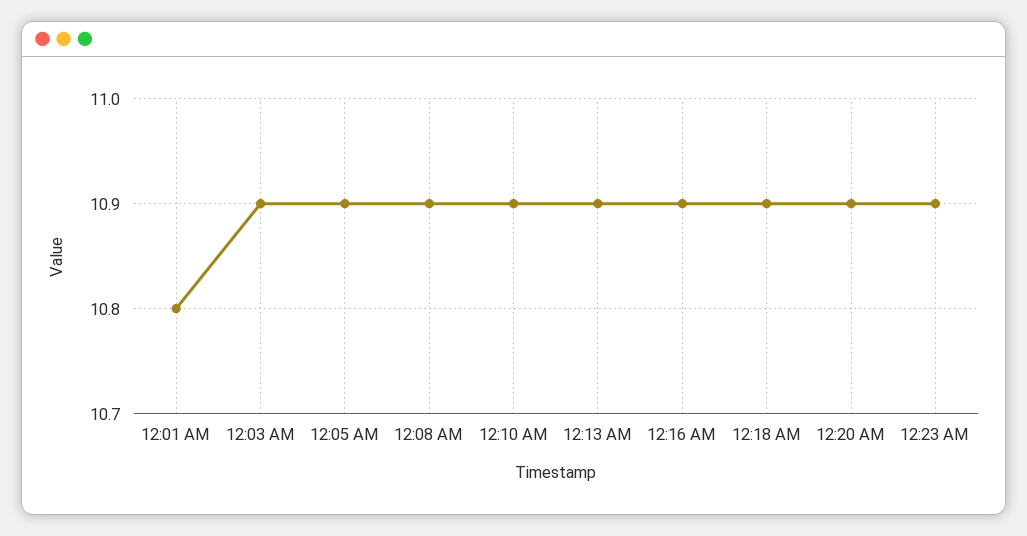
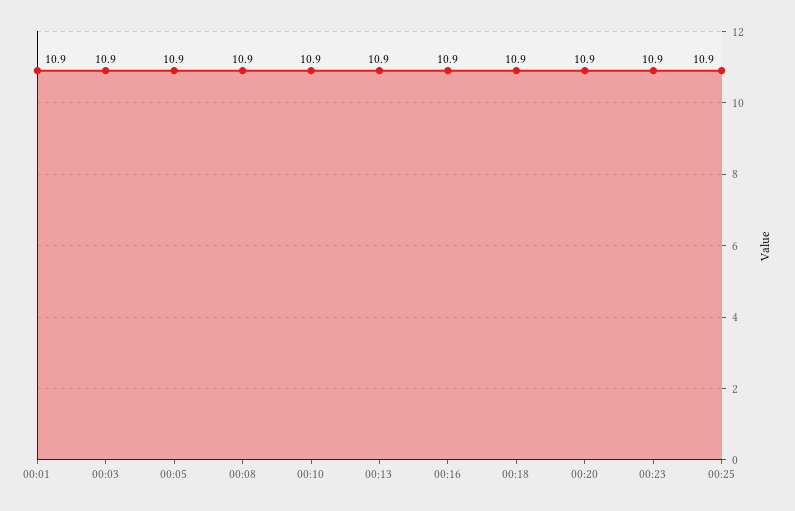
12:01 AM: 10.8 -> 10.9
00:25: none -> 10.9

